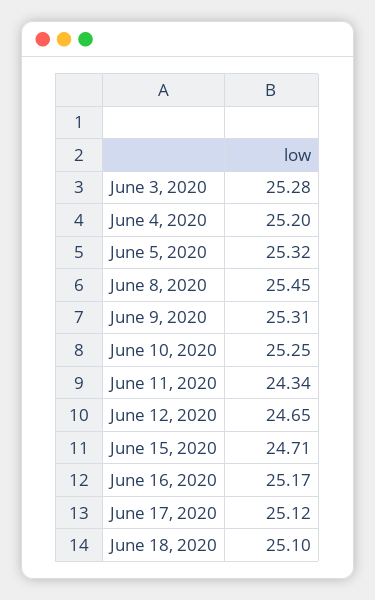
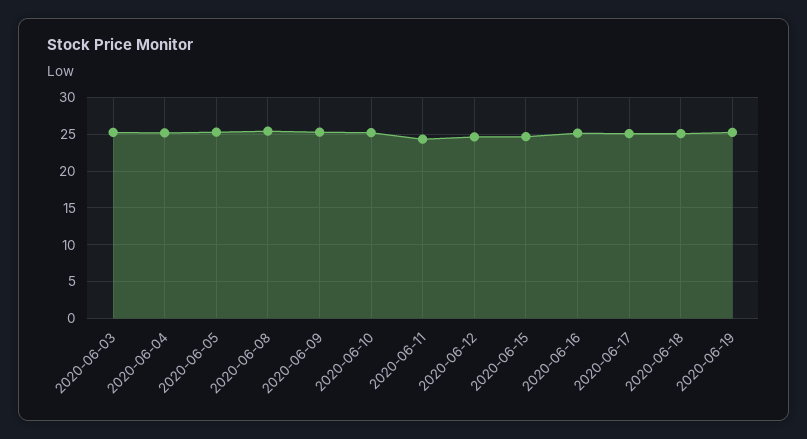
2020-06-19: none -> 25

